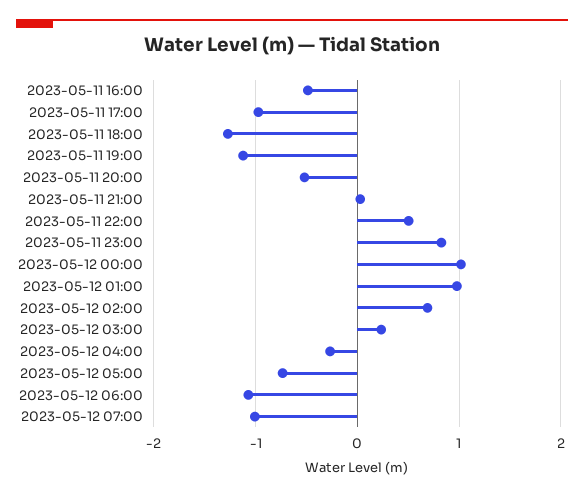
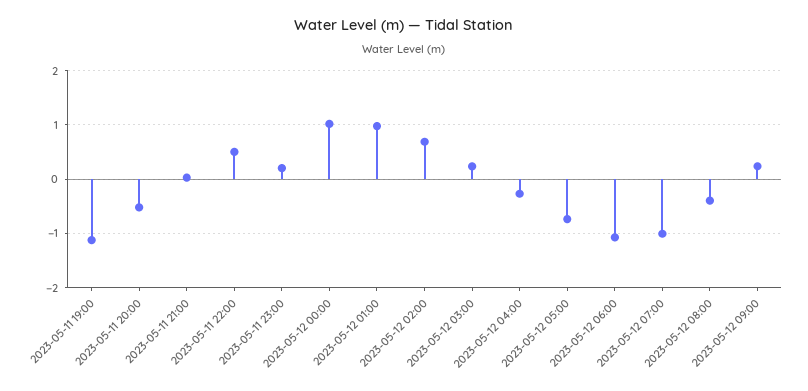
2023-05-11 16:00: -0.5 -> none
2023-05-11 17:00: -1 -> none
2023-05-11 18:00: -1.3 -> none
2023-05-11 23:00: 0.8 -> 0.2
2023-05-12 08:00: none -> -0.4
2023-05-12 09:00: none -> 0.2

